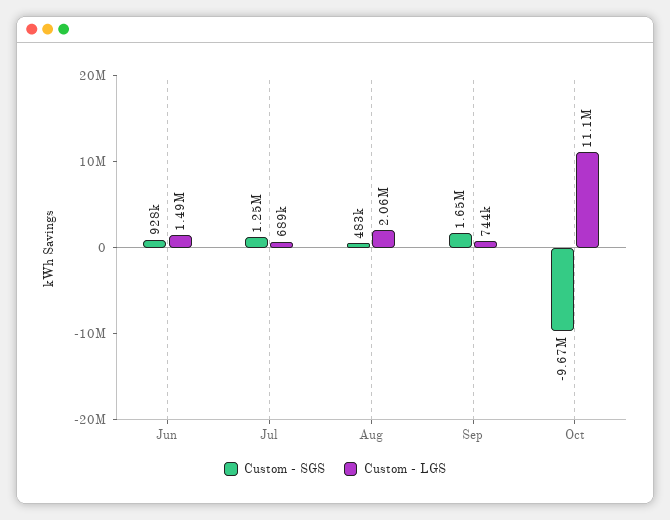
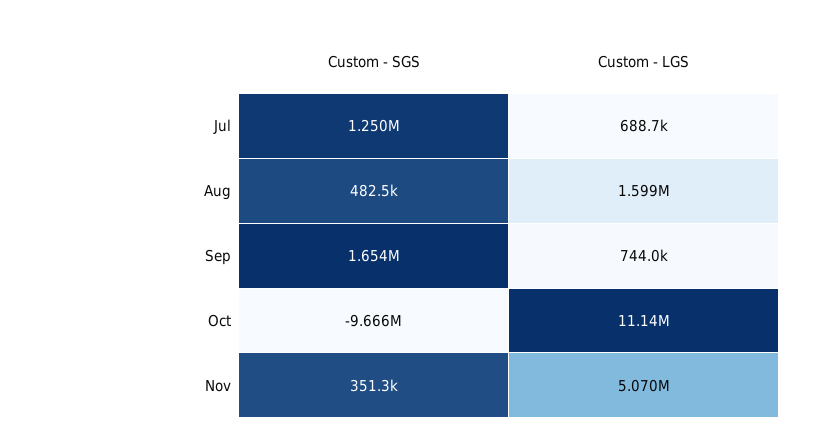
Custom - SGS, Jun: 928000 -> none
Custom - LGS, Jun: 1490000 -> none
Custom - LGS, Aug: 2060000 -> 1599000
Custom - SGS, Nov: none -> 351300
Custom - LGS, Nov: none -> 5070000

